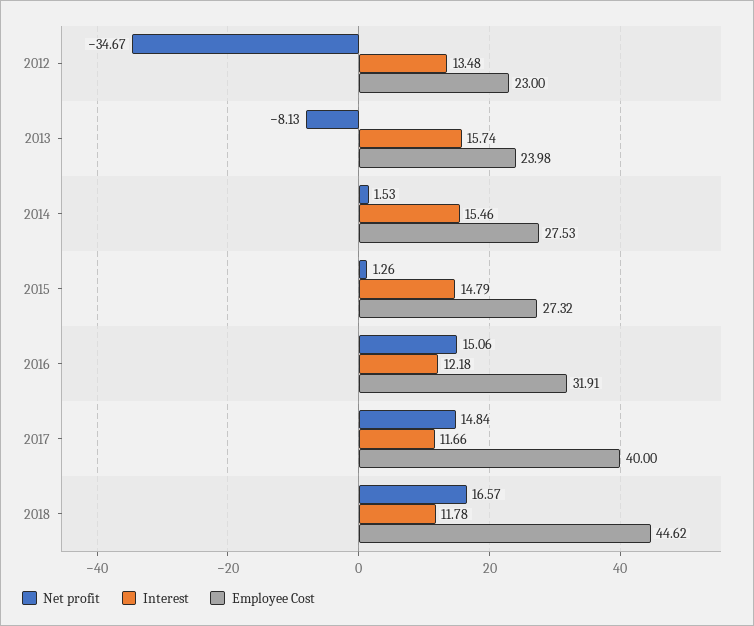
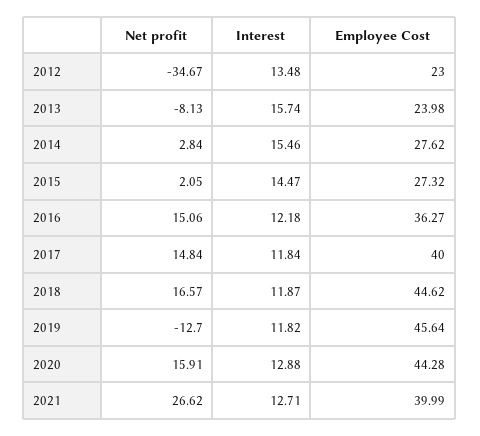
Net profit, 2014: 1.53 -> 2.84
Employee Cost, 2014: 27.53 -> 27.62
Net profit, 2015: 1.26 -> 2.05
Interest, 2015: 14.79 -> 14.47
Employee Cost, 2016: 31.91 -> 36.27
Interest, 2017: 11.66 -> 11.84
Interest, 2018: 11.78 -> 11.87
Net profit, 2019: none -> -12.7
Interest, 2019: none -> 11.82
Employee Cost, 2019: none -> 45.64
Net profit, 2020: none -> 15.91
Interest, 2020: none -> 12.88
Employee Cost, 2020: none -> 44.28
Net profit, 2021: none -> 26.62
Interest, 2021: none -> 12.71
Employee Cost, 2021: none -> 39.99

